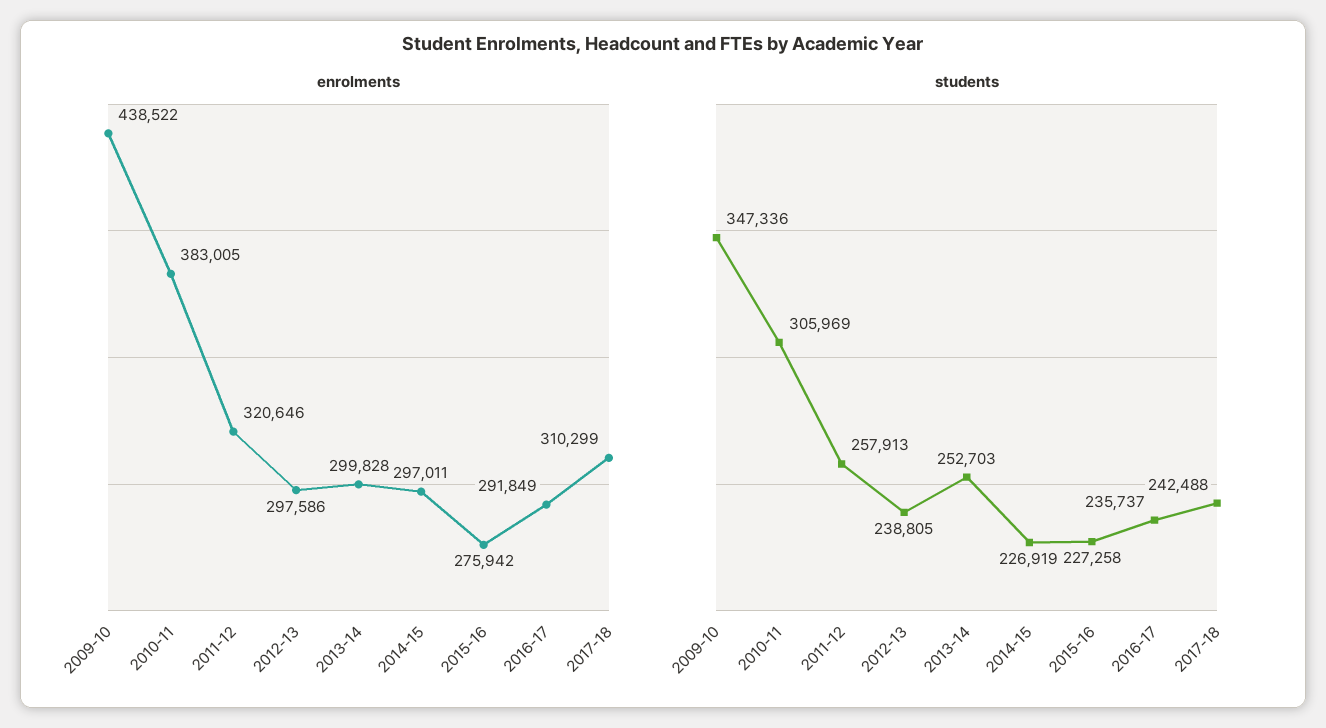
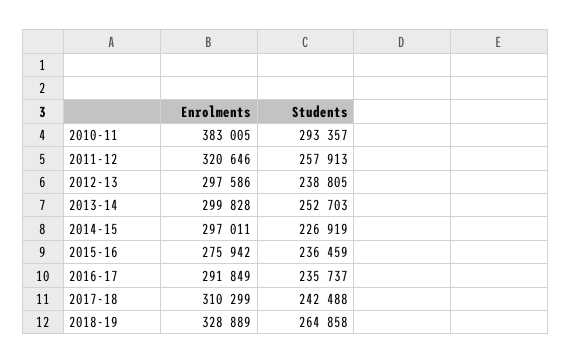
enrolments, 2009-10: 438522 -> none
students, 2009-10: 347336 -> none
students, 2010-11: 305969 -> 293357
students, 2015-16: 227258 -> 236459
enrolments, 2018-19: none -> 328889
students, 2018-19: none -> 264858

